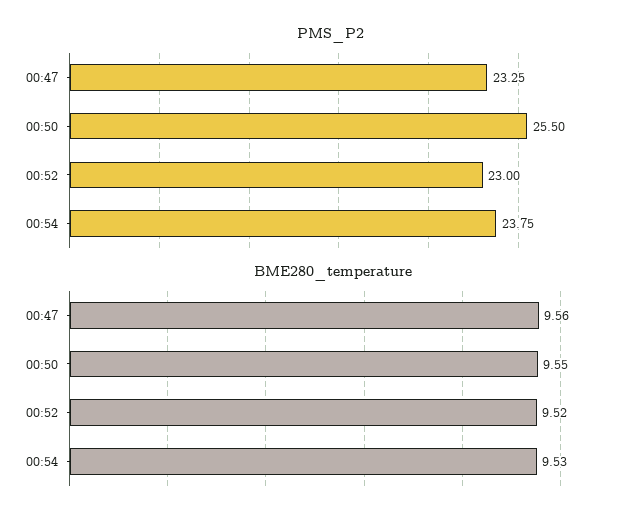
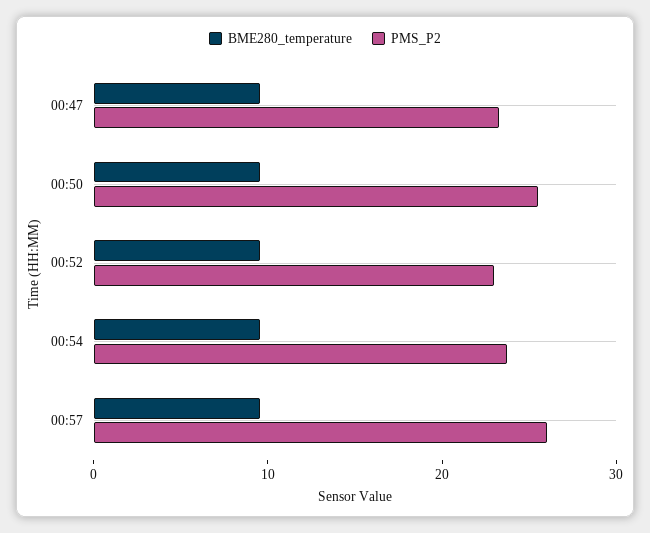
BME280_temperature, 00:57: none -> 10
PMS_P2, 00:57: none -> 26

